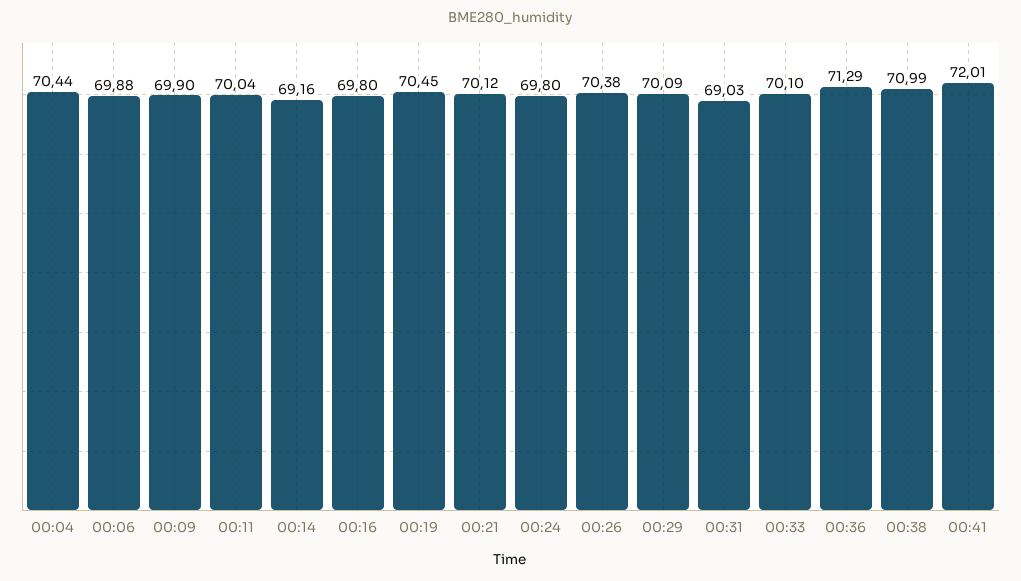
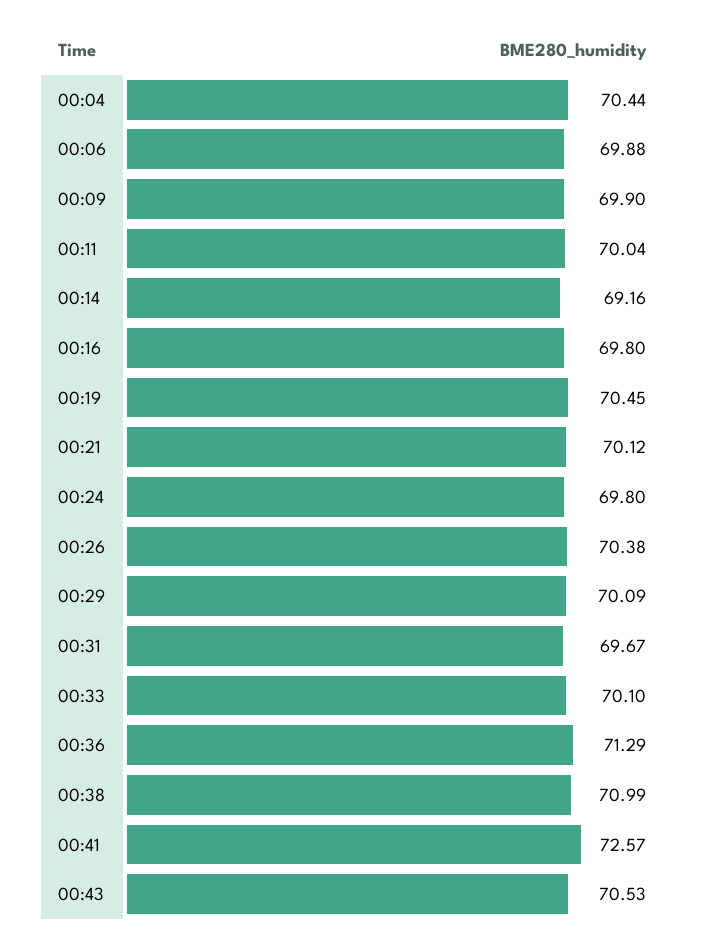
00:31: 69.03 -> 69.67
00:41: 72.01 -> 72.57
00:43: none -> 70.53

